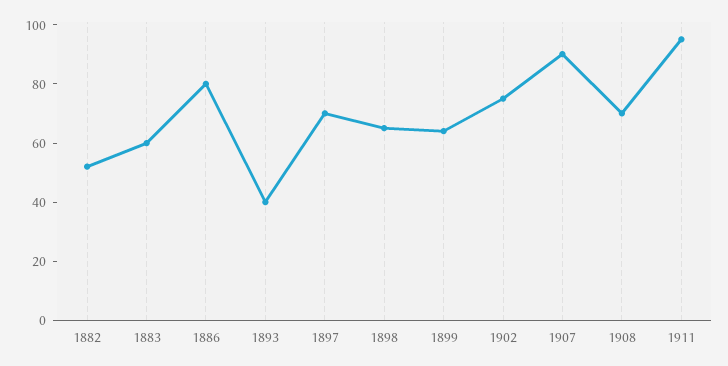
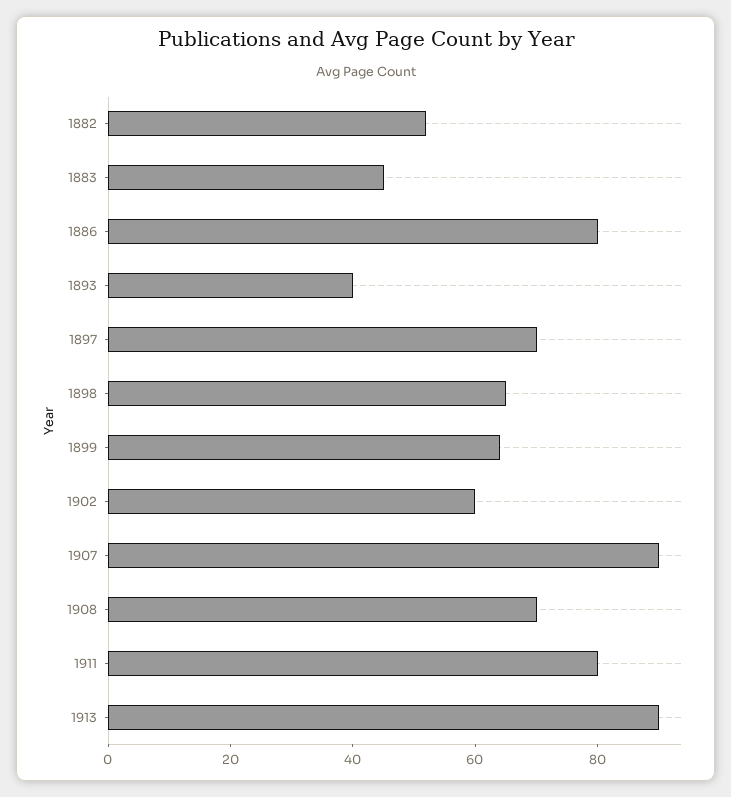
1883: 60 -> 45
1902: 75 -> 60
1911: 95 -> 80
1913: none -> 90

